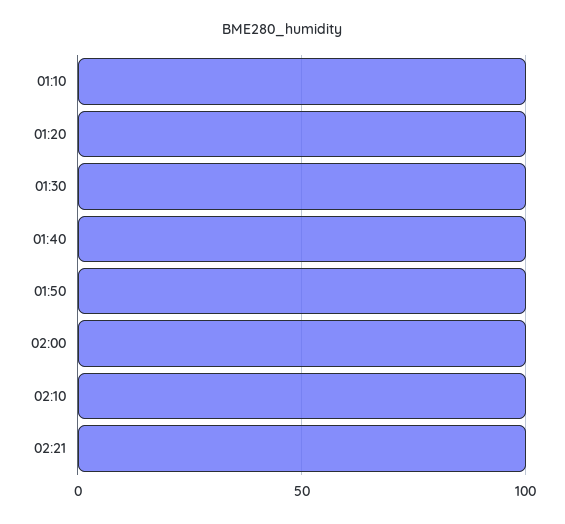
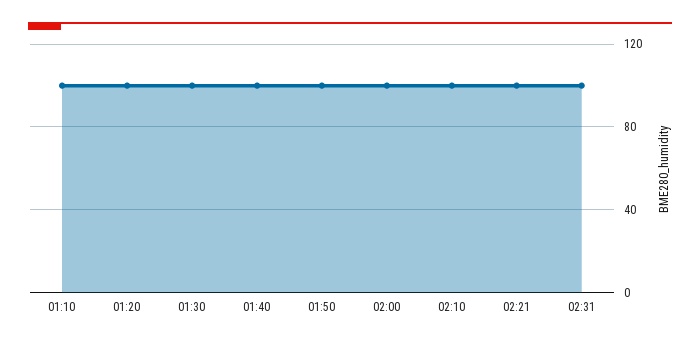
02:31: none -> 100

